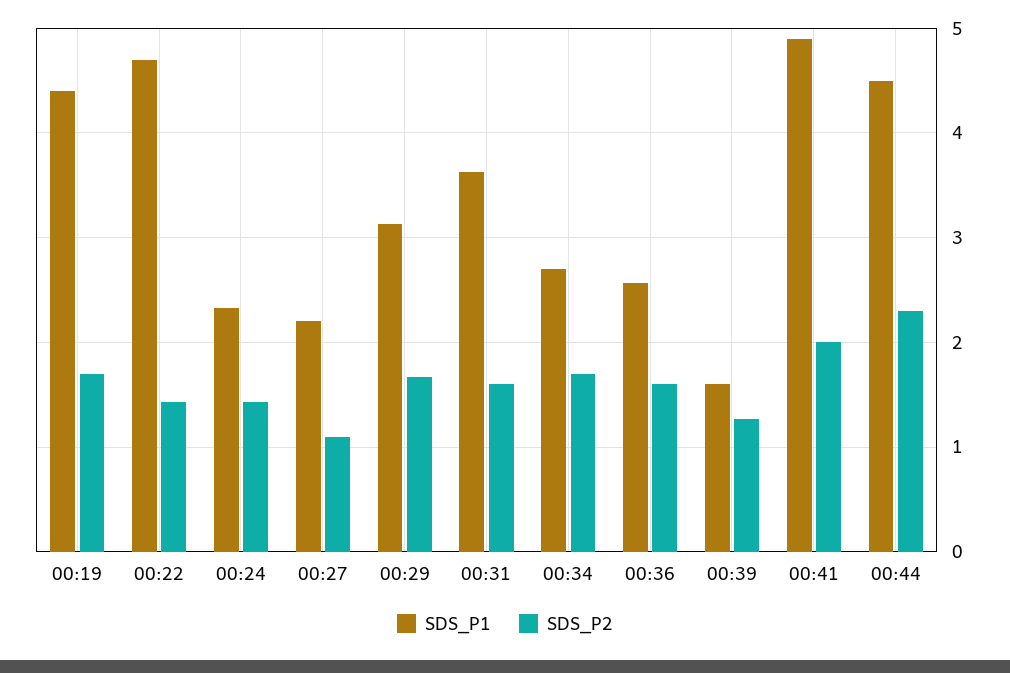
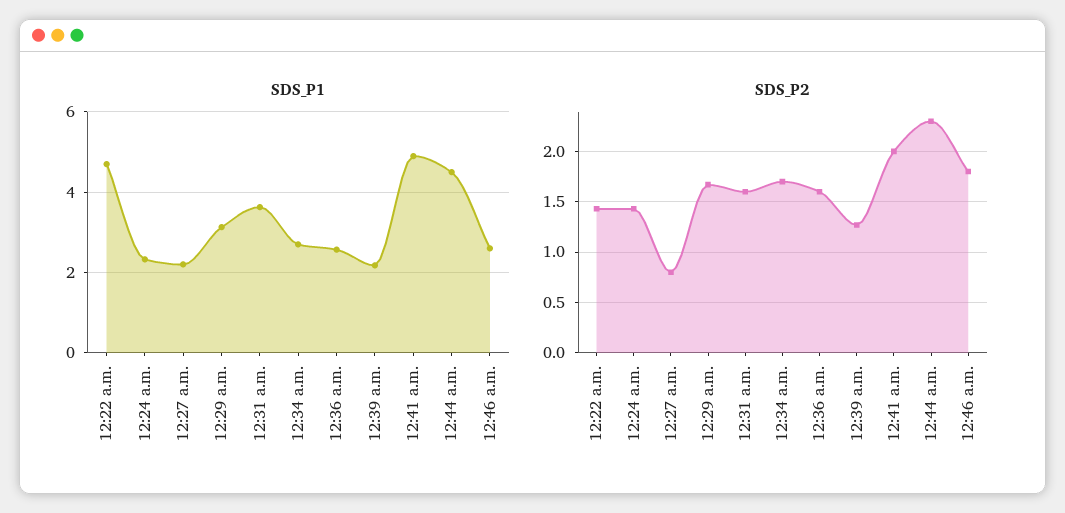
SDS_P1, 00:19: 4.4 -> none
SDS_P2, 00:19: 1.7 -> none
SDS_P2, 00:27: 1.1 -> 0.8
SDS_P1, 00:39: 1.6 -> 2.2
SDS_P1, 12:46 a.m.: none -> 2.6
SDS_P2, 12:46 a.m.: none -> 1.8

